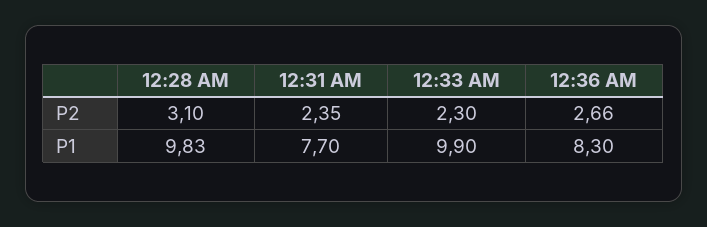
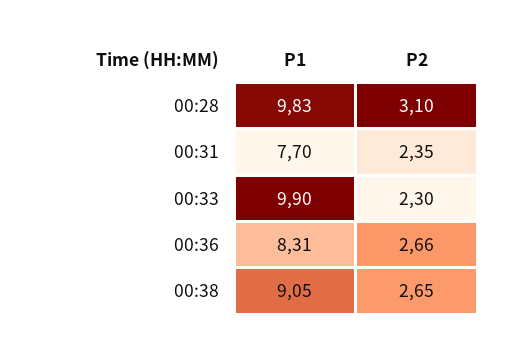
12:36 AM, P1: 8.3 -> 8.31
00:38, P1: none -> 9.05
00:38, P2: none -> 2.65

